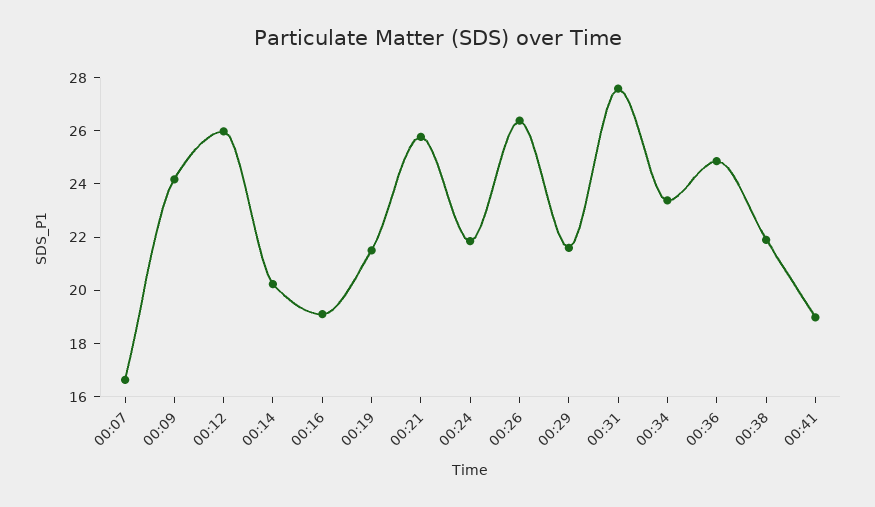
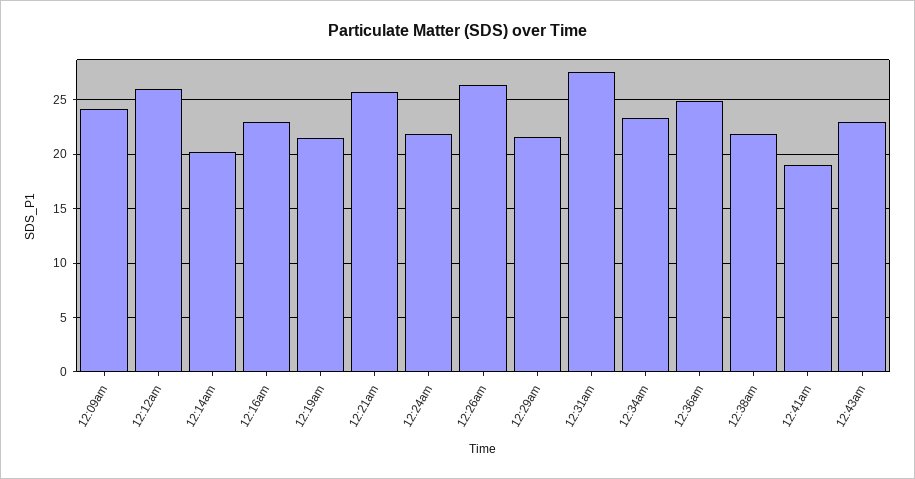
00:07: 16.5 -> none
00:16: 19 -> 23
12:43am: none -> 23

